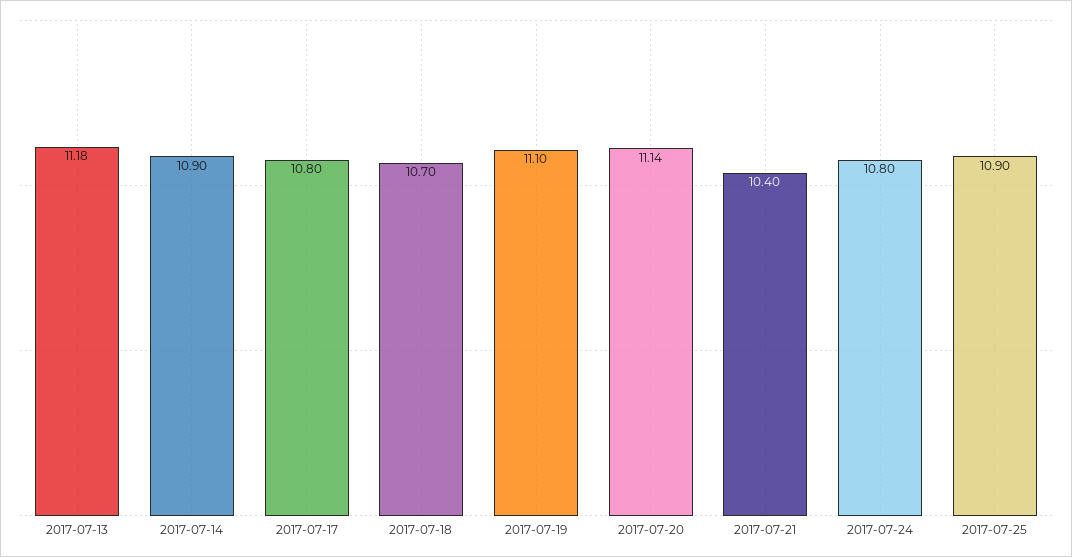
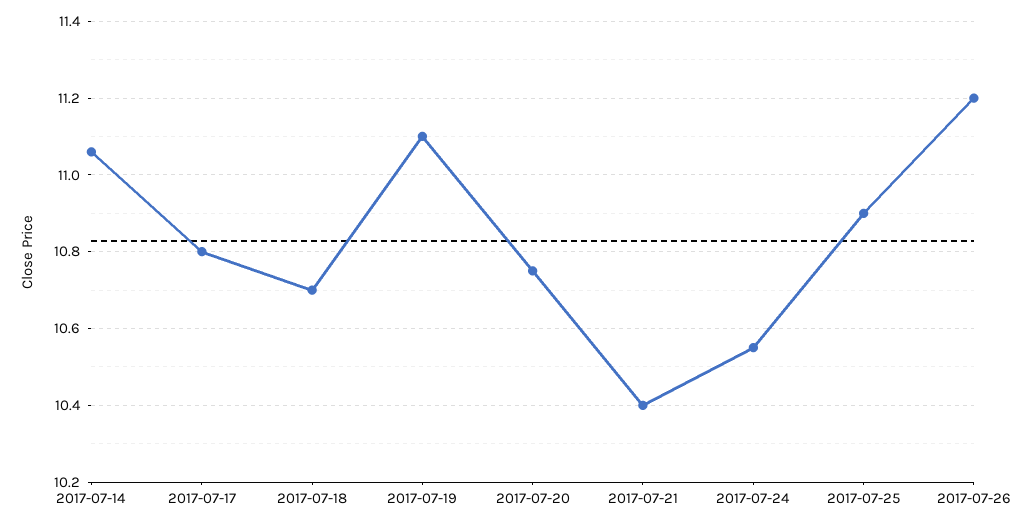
2017-07-13: 11.18 -> none
2017-07-14: 10.9 -> 11.05
2017-07-20: 11.14 -> 10.75
2017-07-24: 10.8 -> 10.55
2017-07-26: none -> 11.2

